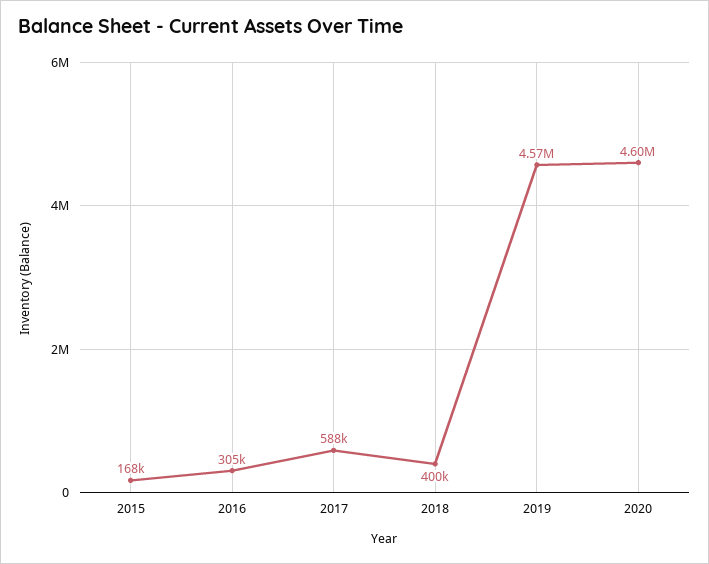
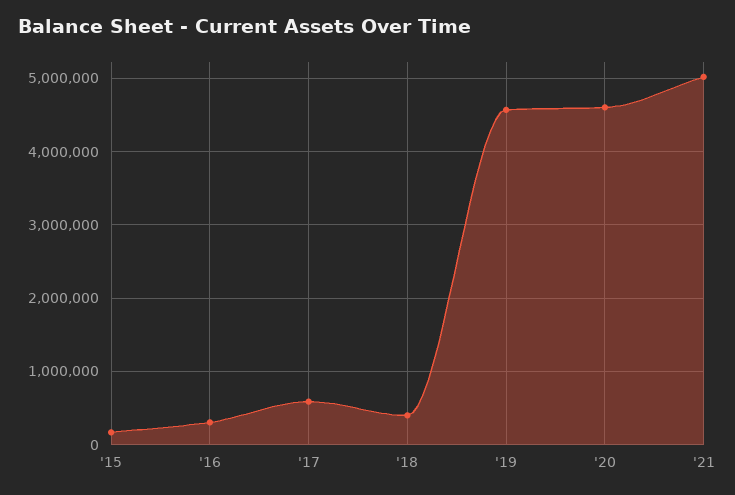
'21: none -> 5000000

